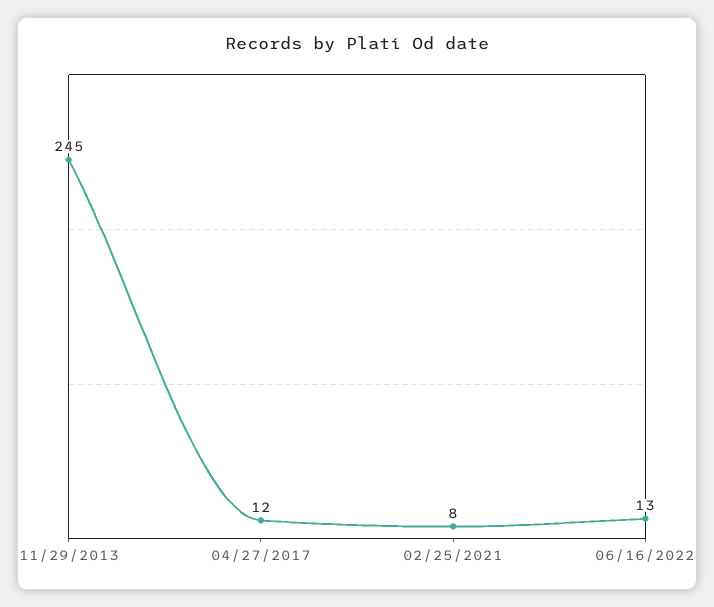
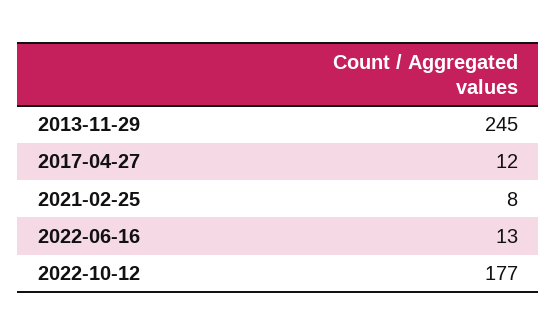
2022-10-12: none -> 177

